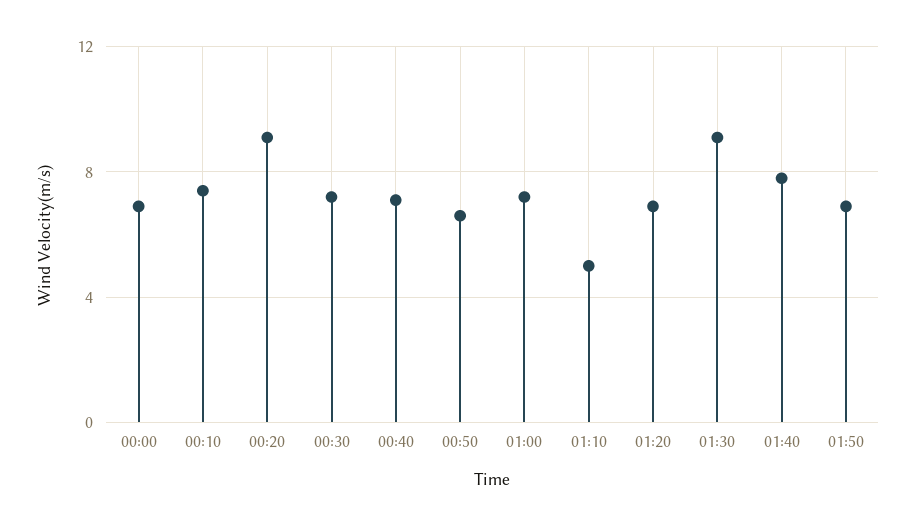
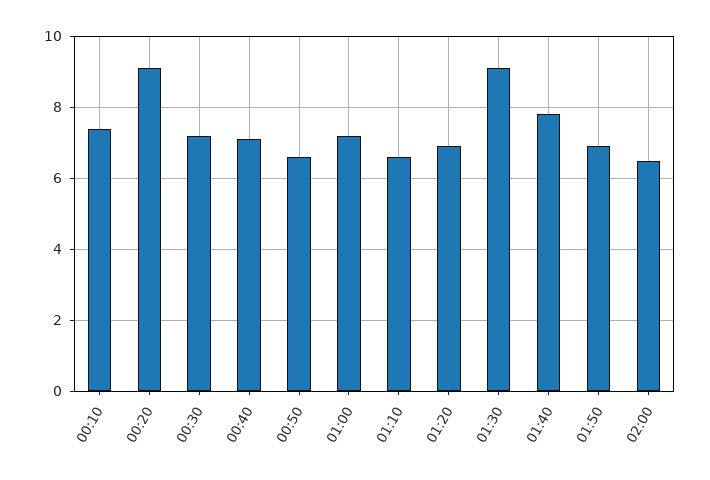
00:00: 7 -> none
01:10: 5 -> 6.5
02:00: none -> 6.5

